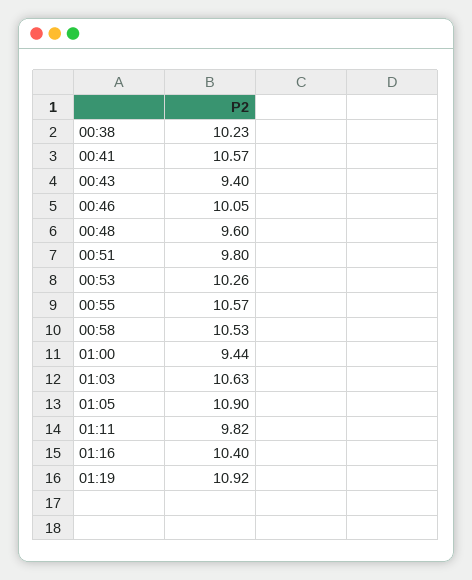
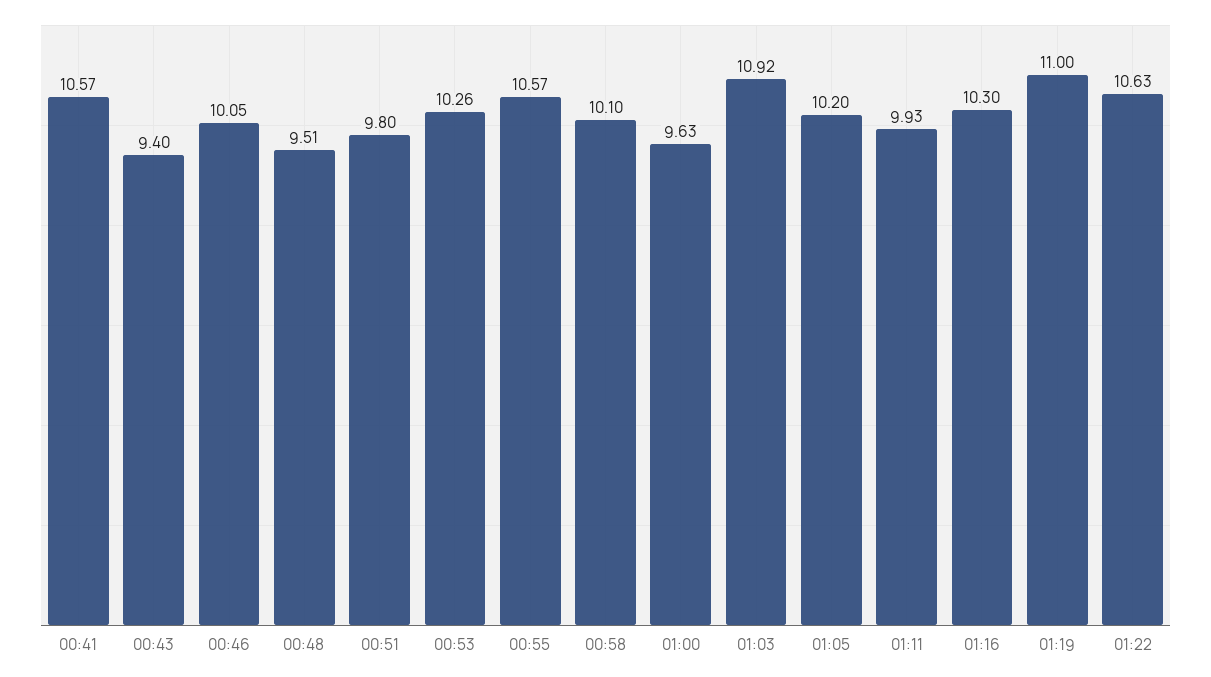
00:38: 10.23 -> none
00:48: 9.6 -> 9.51
00:58: 10.53 -> 10.1
01:00: 9.44 -> 9.63
01:03: 10.63 -> 10.92
01:05: 10.9 -> 10.2
01:11: 9.82 -> 9.93
01:16: 10.4 -> 10.3
01:19: 10.92 -> 11
01:22: none -> 10.63

